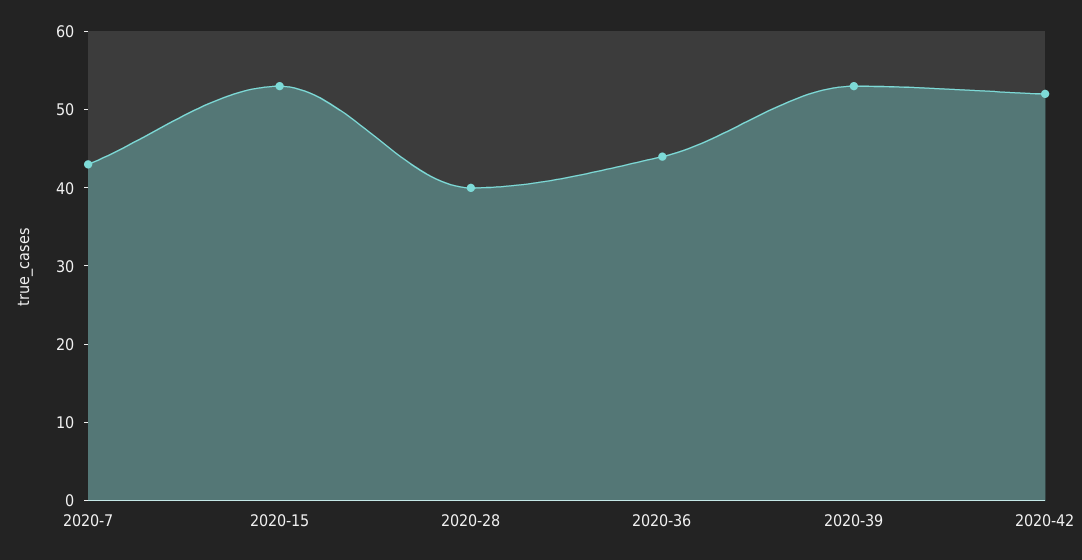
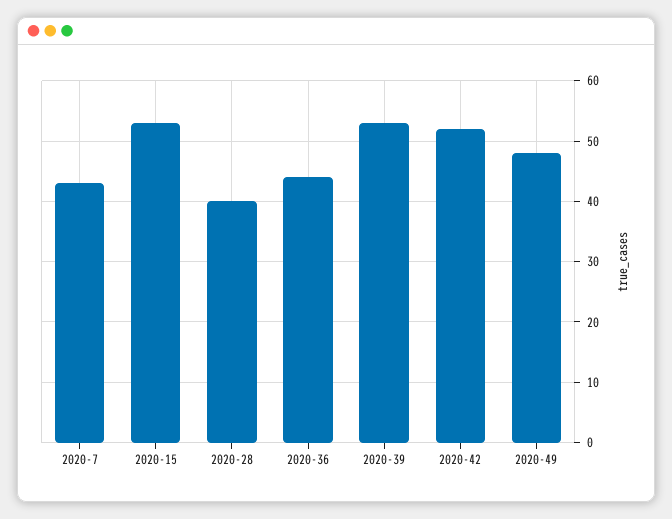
2020-49: none -> 48

